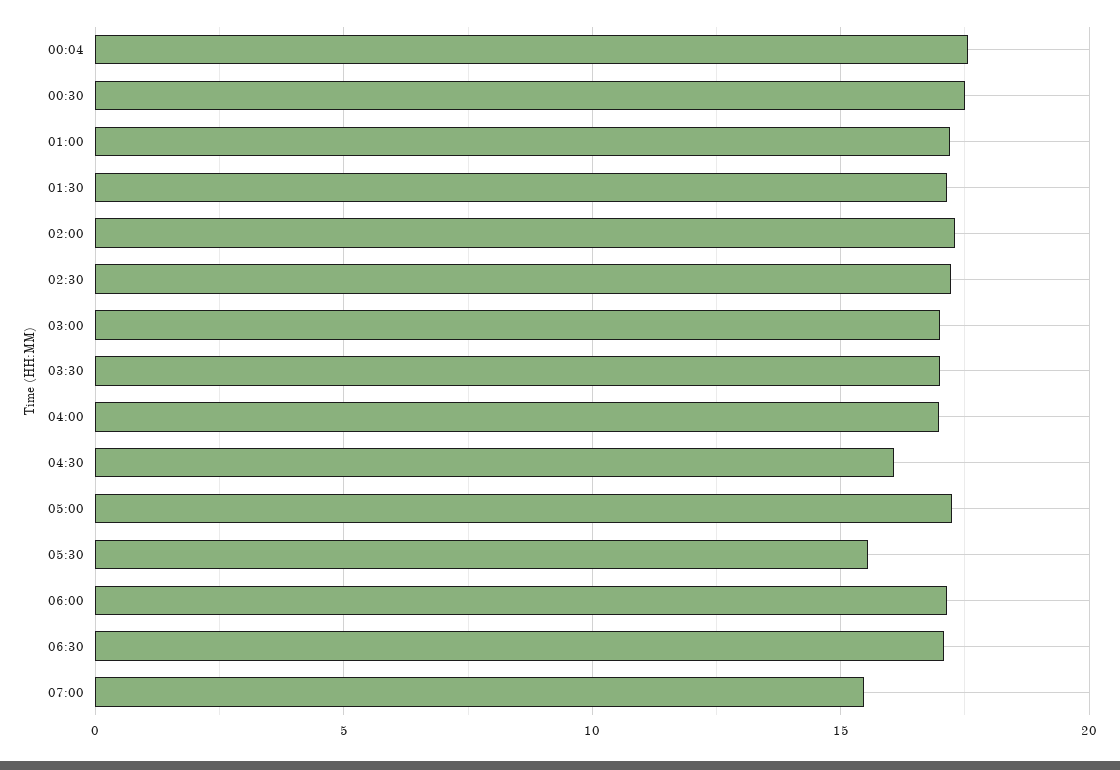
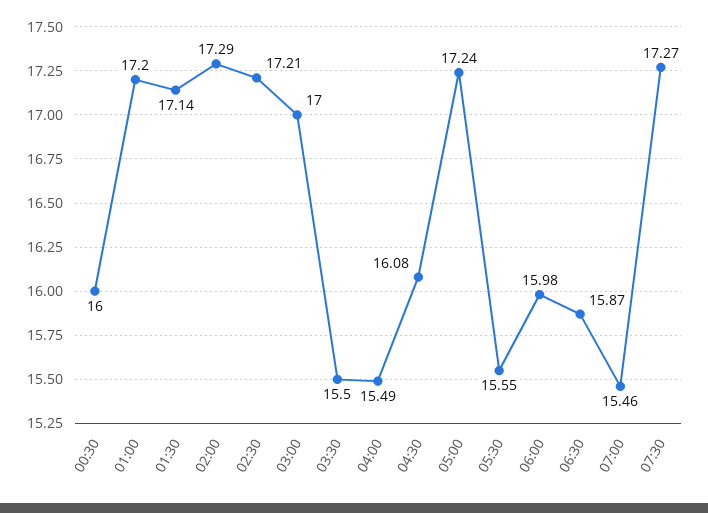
00:04: 17.5 -> none
00:30: 17.5 -> 16
03:30: 17 -> 15.5
04:00: 17 -> 15.49
06:00: 17 -> 15.98
06:30: 17 -> 15.87
07:30: none -> 17.27

